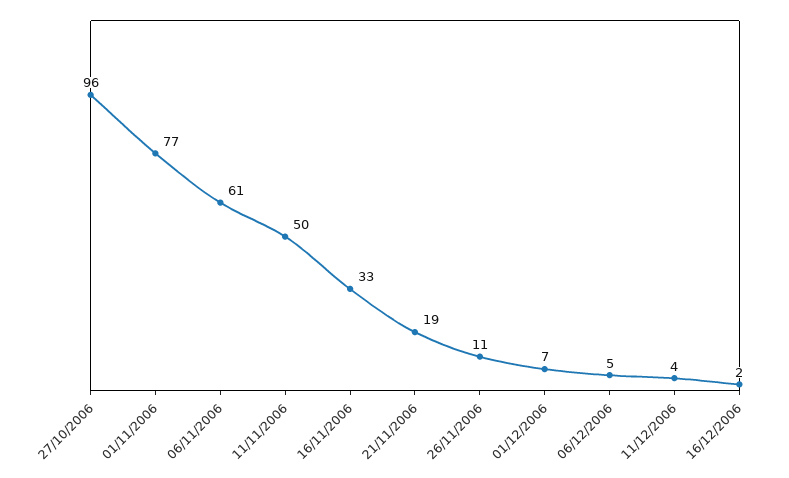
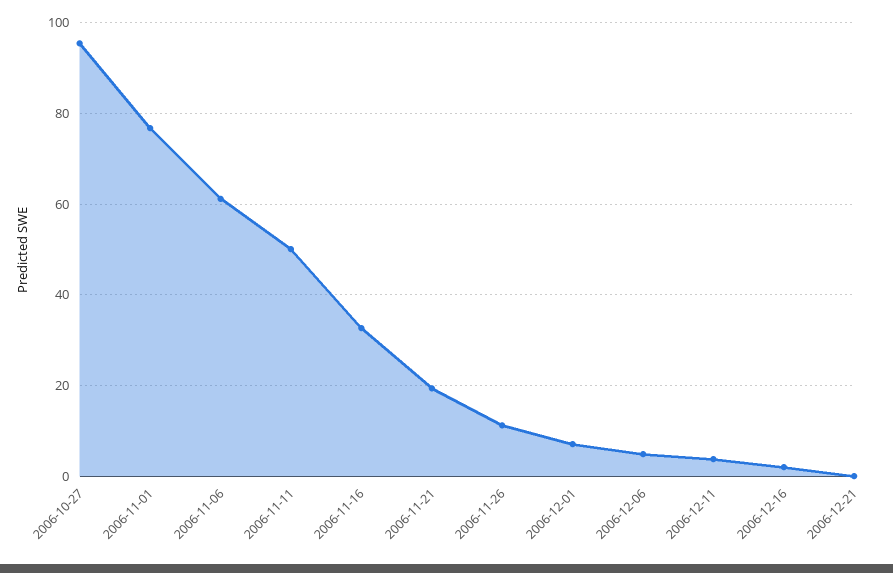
2006-12-21: none -> 0

